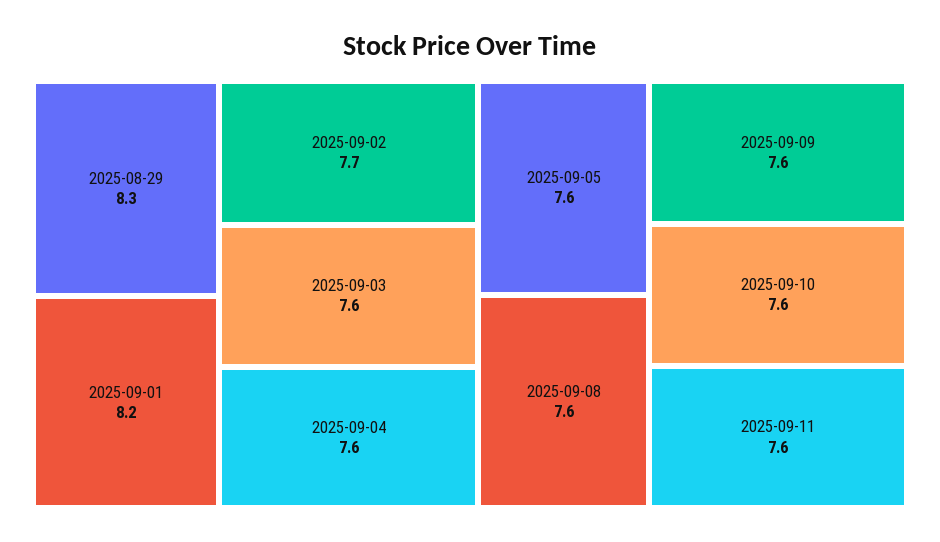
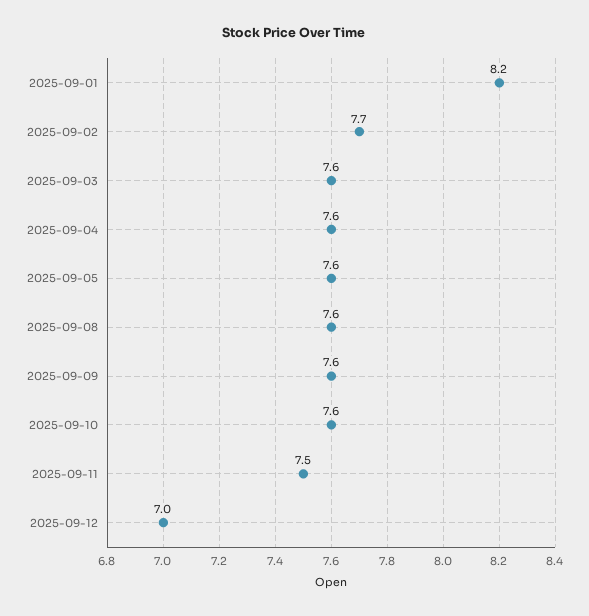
2025-08-29: 8.3 -> none
2025-09-11: 7.6 -> 7.5
2025-09-12: none -> 7

